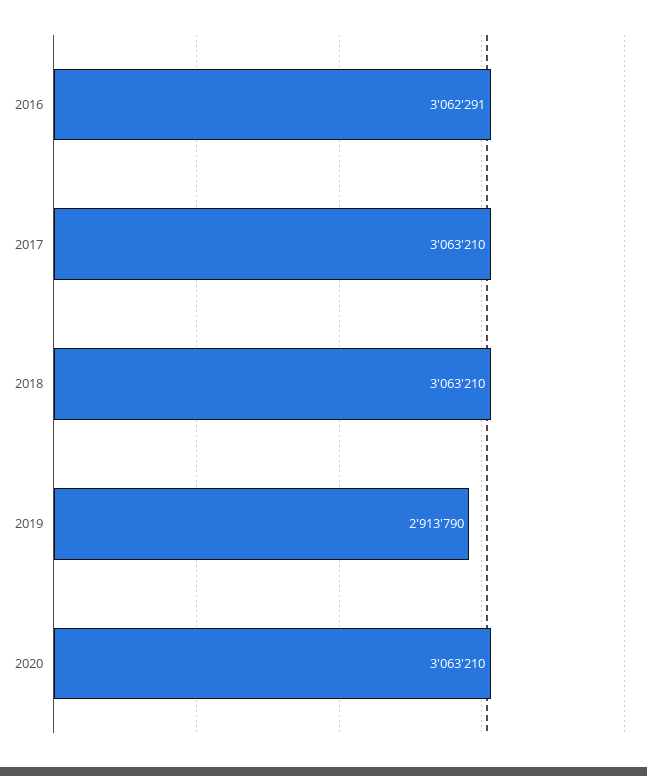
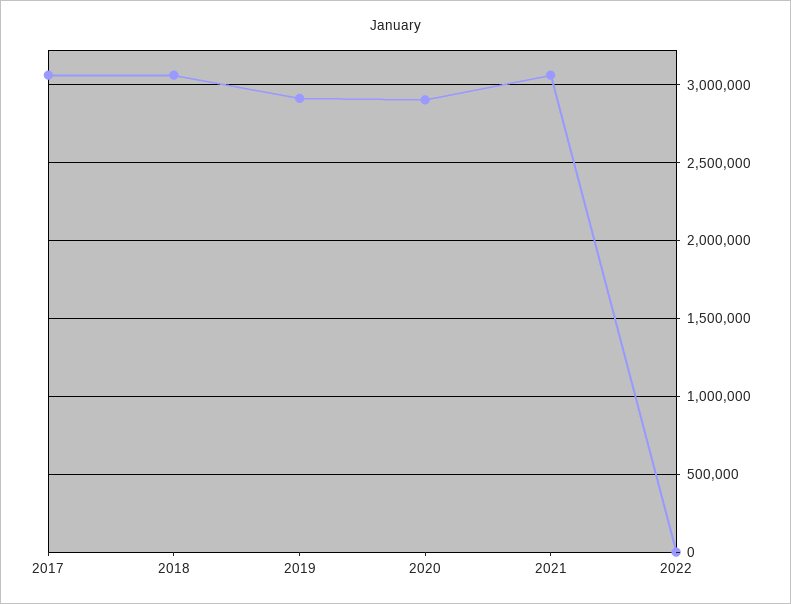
2016: 3062291 -> none
2020: 3063210 -> 2900000
2021: none -> 3050000
2022: none -> 0

